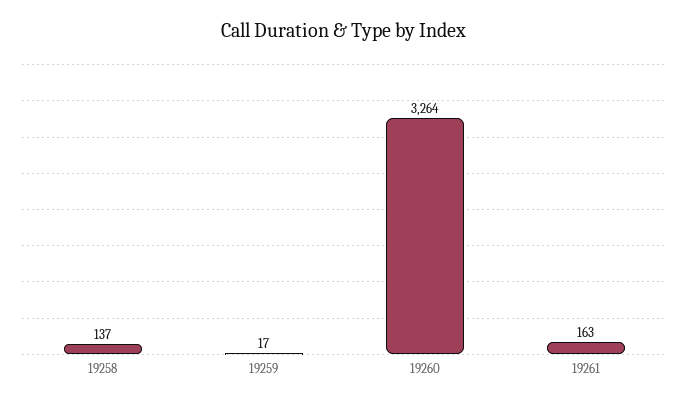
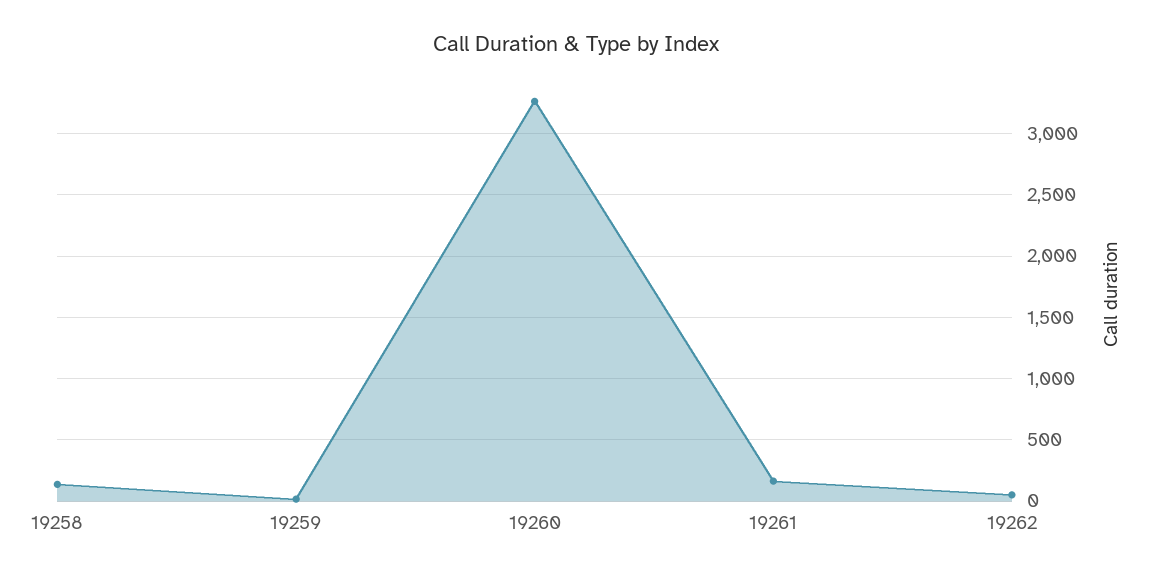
19262: none -> 50

